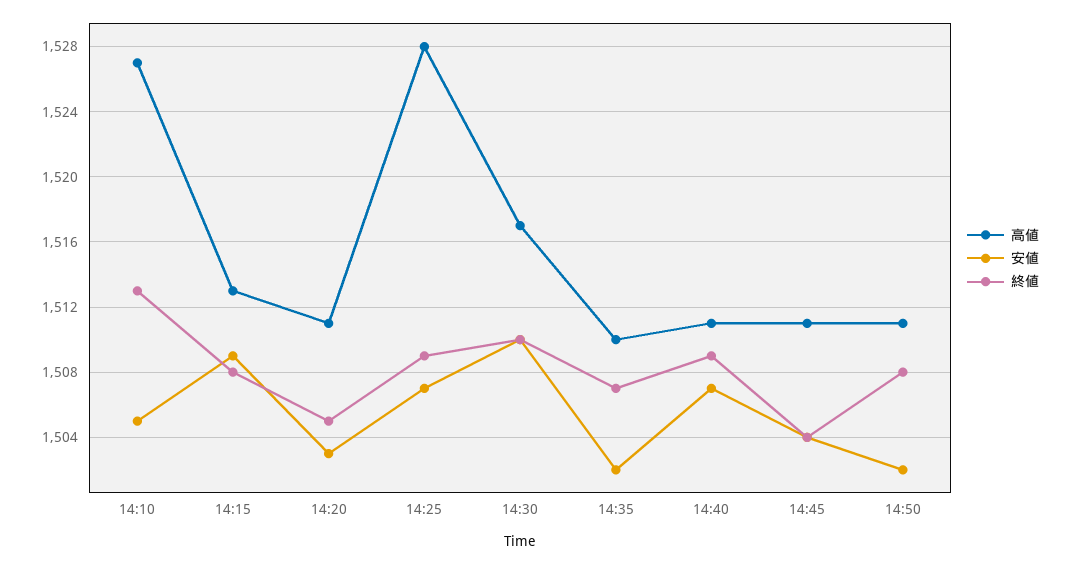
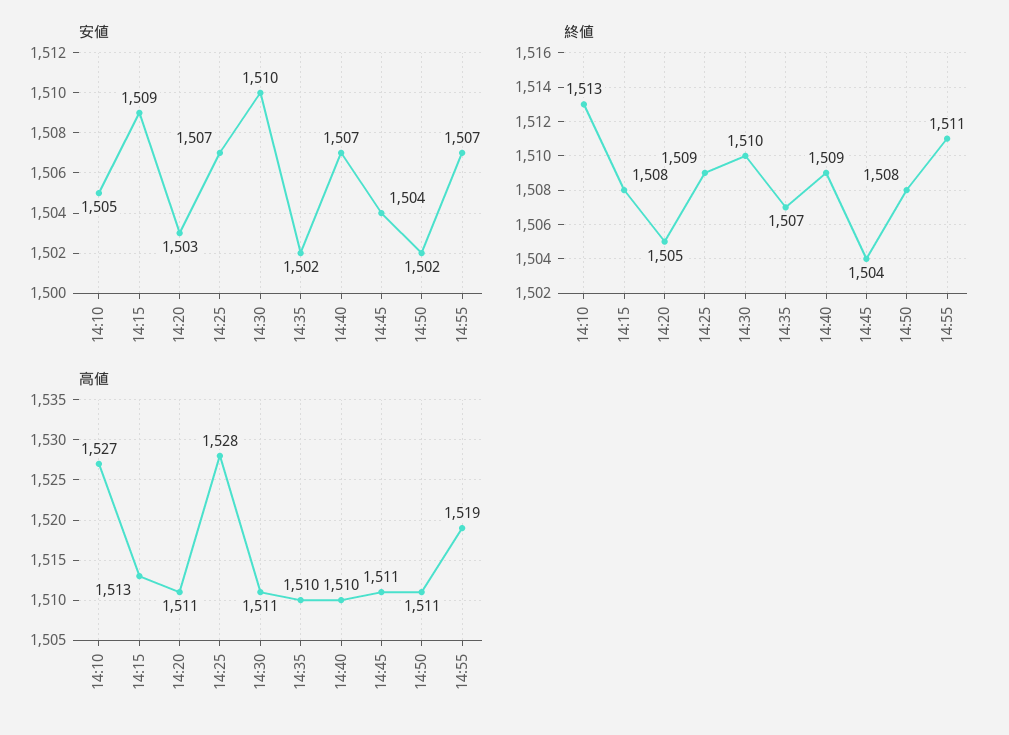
高値, 14:30: 1517 -> 1511
高値, 14:40: 1511 -> 1510
安値, 14:55: none -> 1507
終値, 14:55: none -> 1511
高値, 14:55: none -> 1519

